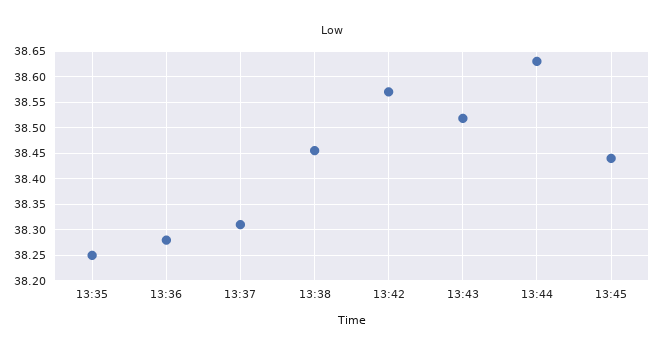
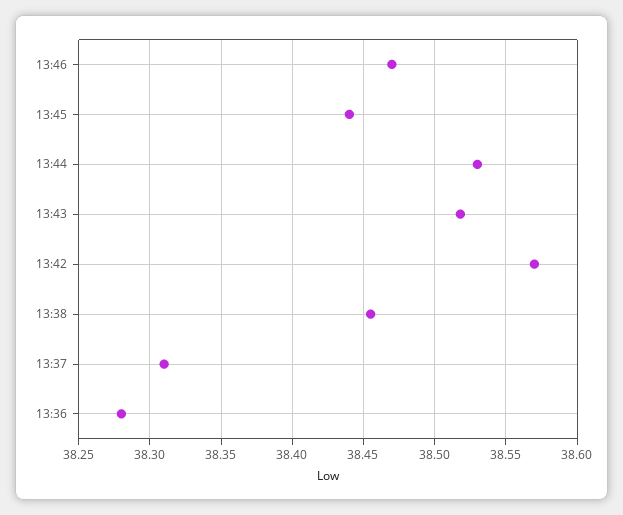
13:35: 38.25 -> none
13:44: 38.625 -> 38.53
13:46: none -> 38.47

